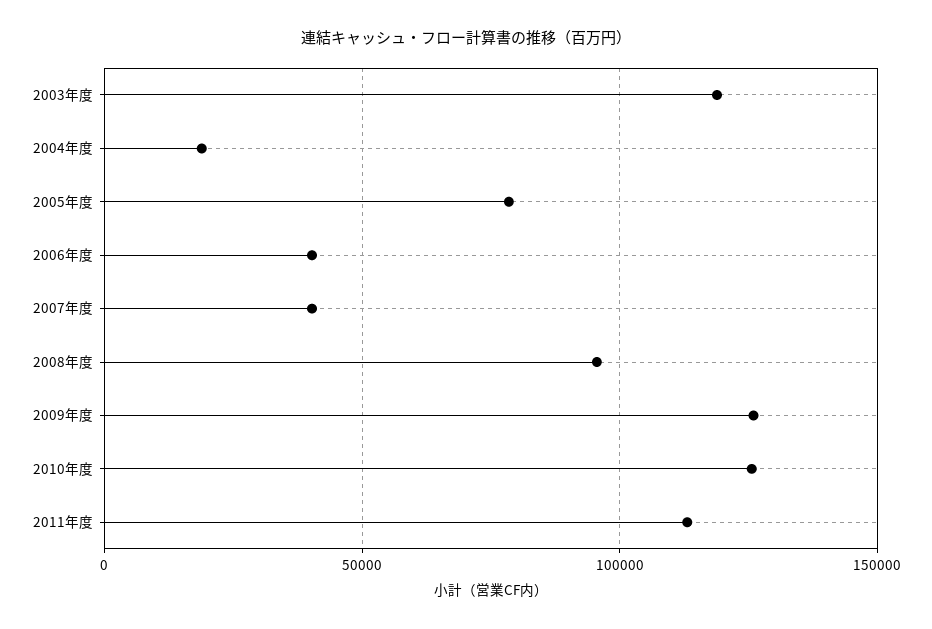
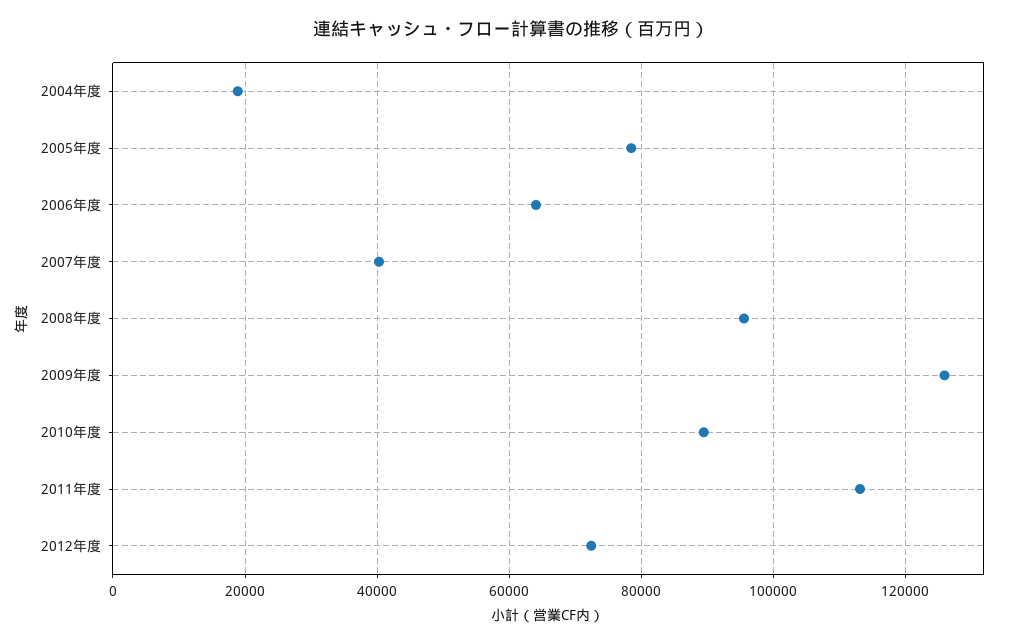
2003年度: 120000 -> none
2006年度: 40000 -> 64000
2010年度: 125000 -> 90000
2012年度: none -> 72000

